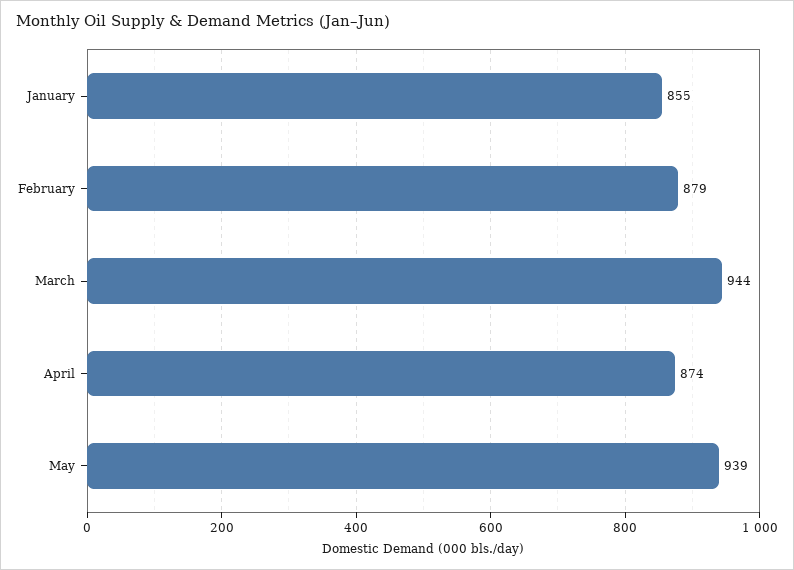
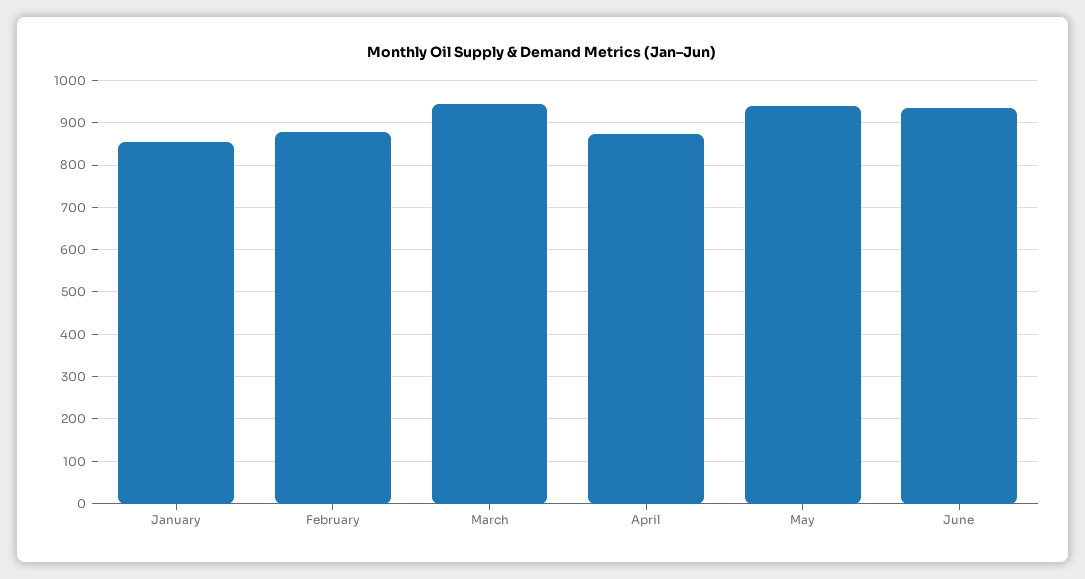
June: none -> 940

